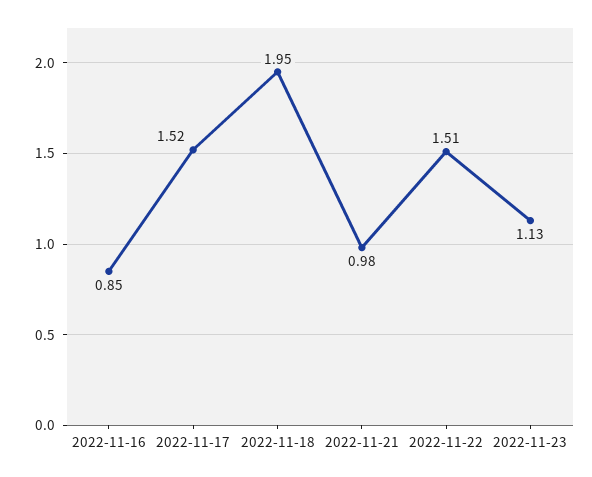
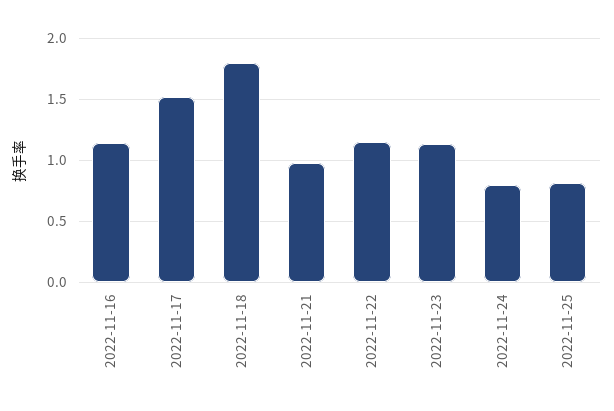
2022-11-16: 0.85 -> 1.15
2022-11-18: 1.95 -> 1.8
2022-11-22: 1.51 -> 1.15
2022-11-24: none -> 0.8
2022-11-25: none -> 0.8

